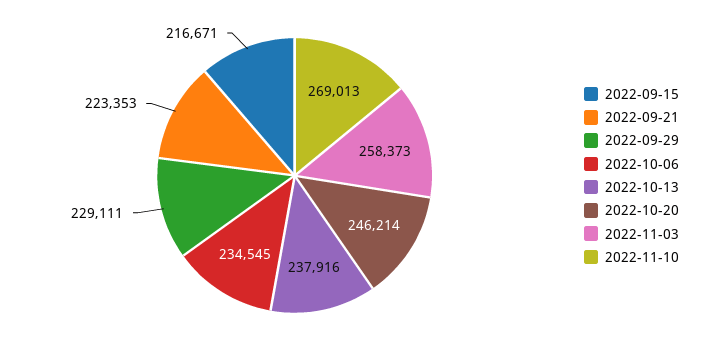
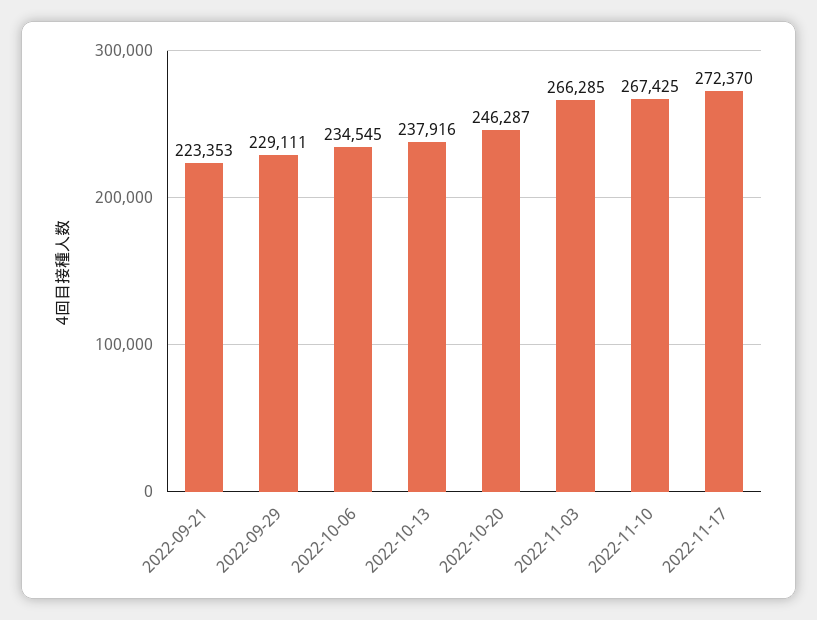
2022-09-15: 216671 -> none
2022-10-20: 246214 -> 246287
2022-11-03: 258373 -> 266285
2022-11-10: 269013 -> 267425
2022-11-17: none -> 272370

